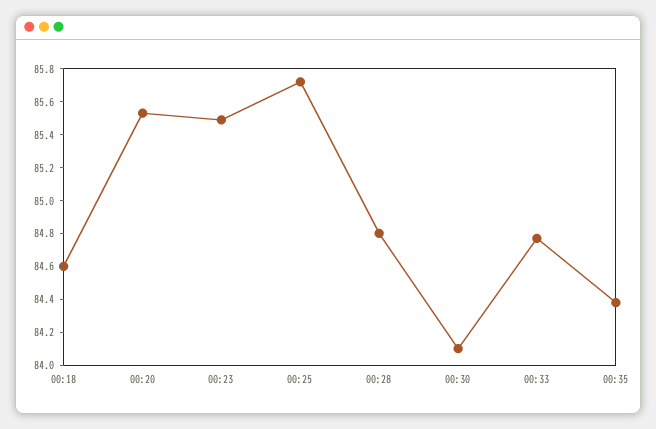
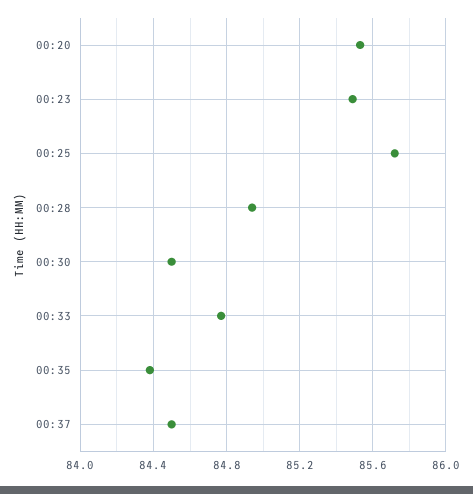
00:18: 84.6 -> none
00:28: 84.8 -> 84.95
00:30: 84.1 -> 84.5
00:37: none -> 84.5

